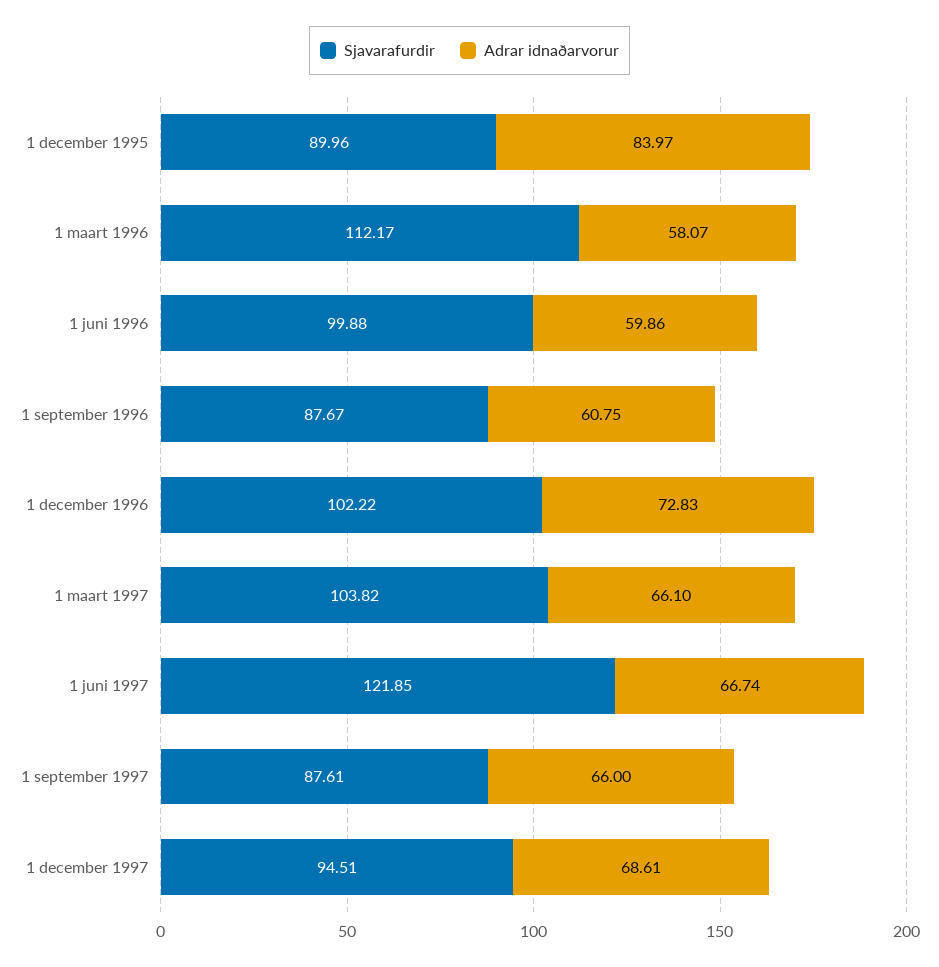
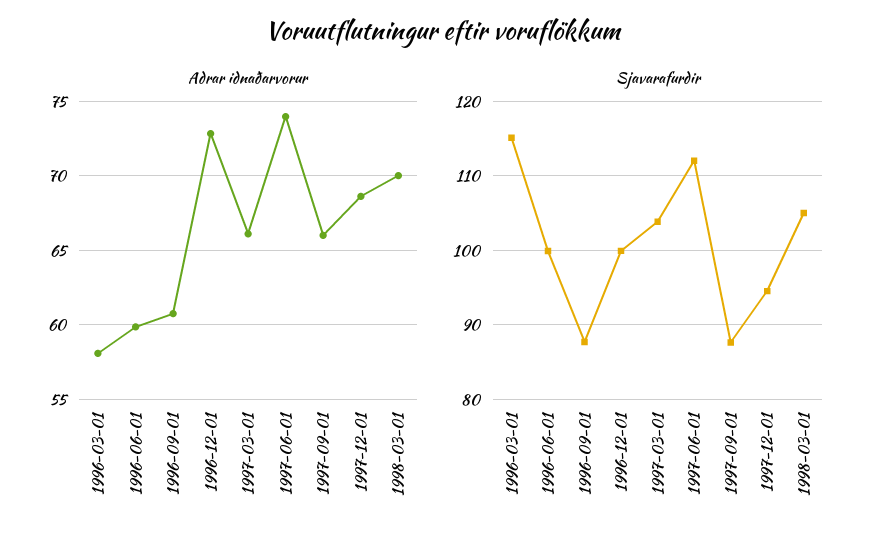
Sjavarafurdir, 1 december 1995: 89.96 -> none
Adrar idnaðarvorur, 1 december 1995: 83.97 -> none
Sjavarafurdir, 1 maart 1996: 112.17 -> 115
Sjavarafurdir, 1 december 1996: 102.22 -> 100
Sjavarafurdir, 1 juni 1997: 121.85 -> 112
Adrar idnaðarvorur, 1 juni 1997: 66.74 -> 74
Adrar idnaðarvorur, 1998-03-01: none -> 70
Sjavarafurdir, 1998-03-01: none -> 105

